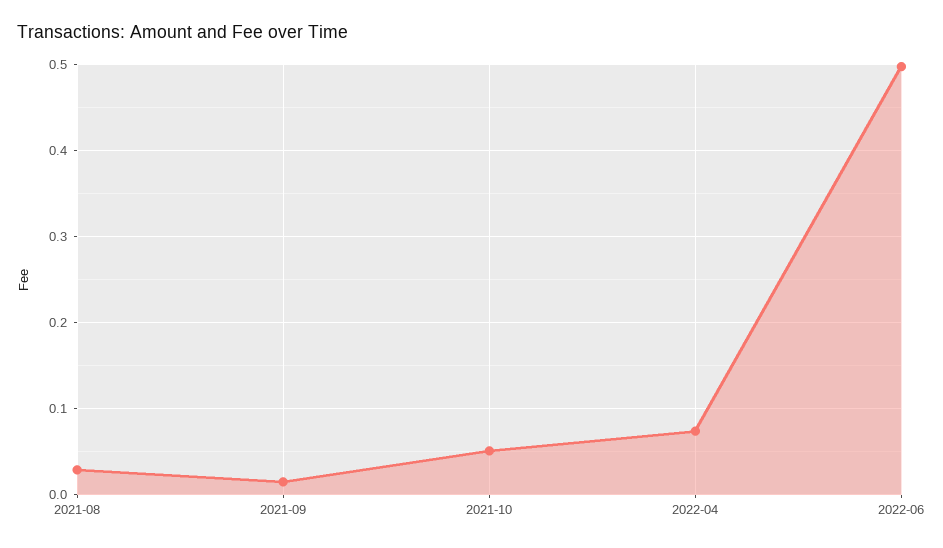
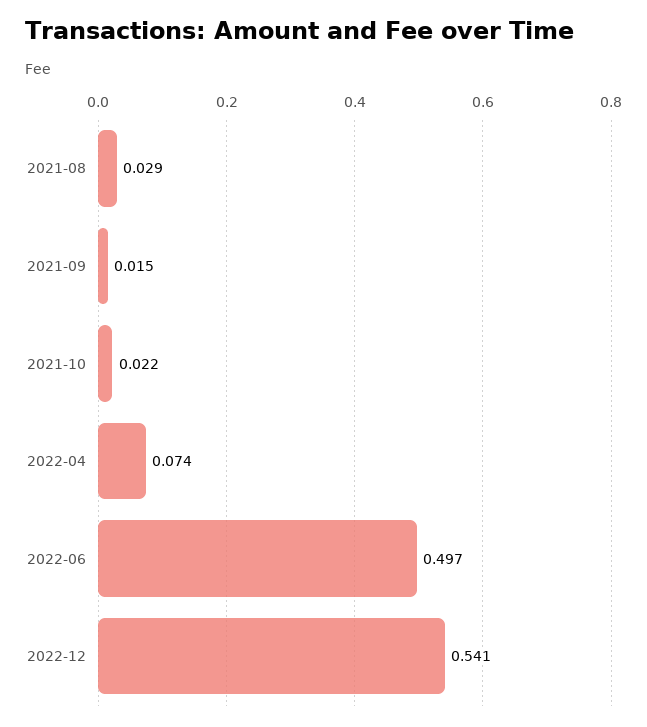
2021-10: 0.05 -> 0.022
2022-12: none -> 0.541

